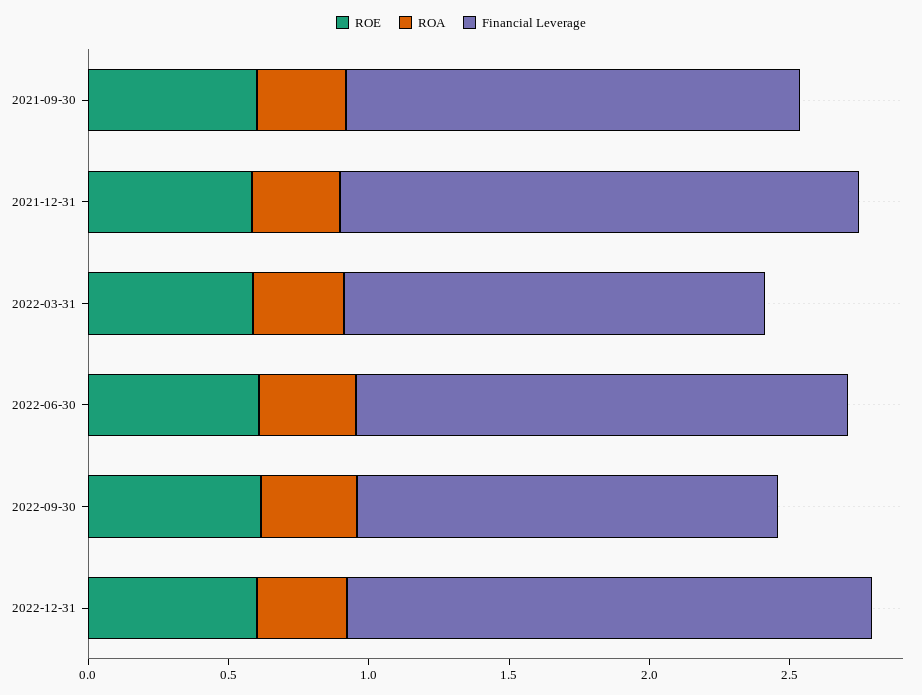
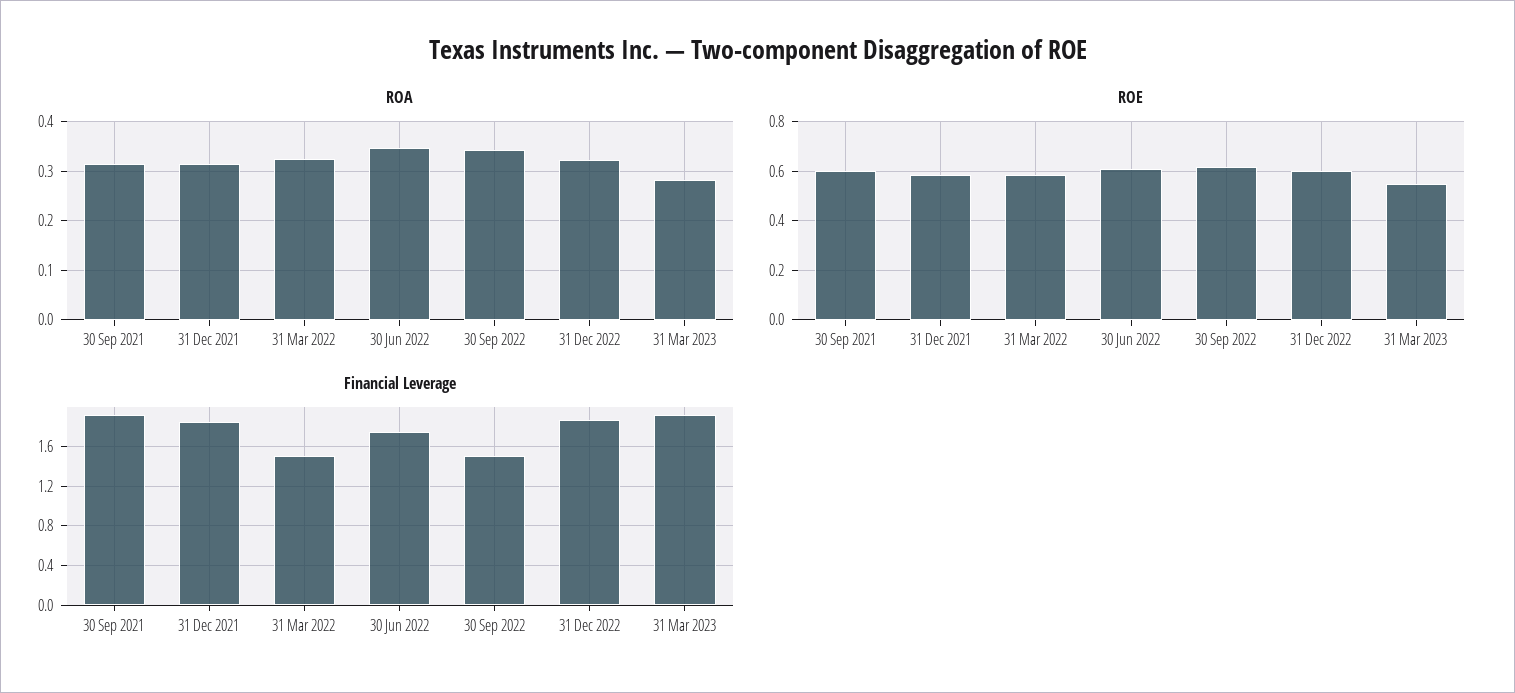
Financial Leverage, 2021-09-30: 1.6 -> 1.9
ROA, 31 Mar 2023: none -> 0.28
ROE, 31 Mar 2023: none -> 0.55
Financial Leverage, 31 Mar 2023: none -> 1.9

